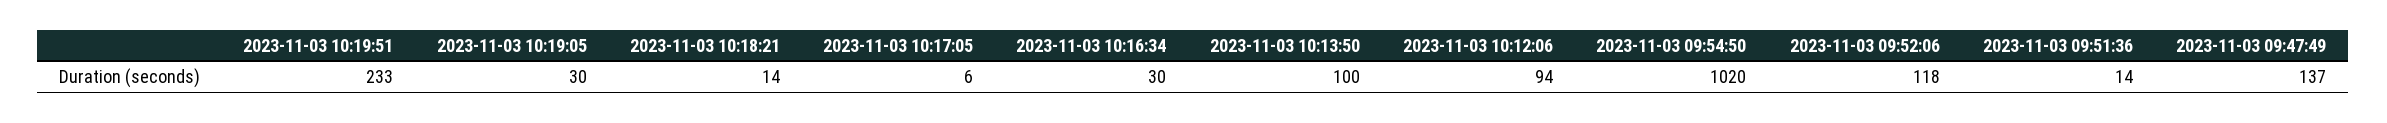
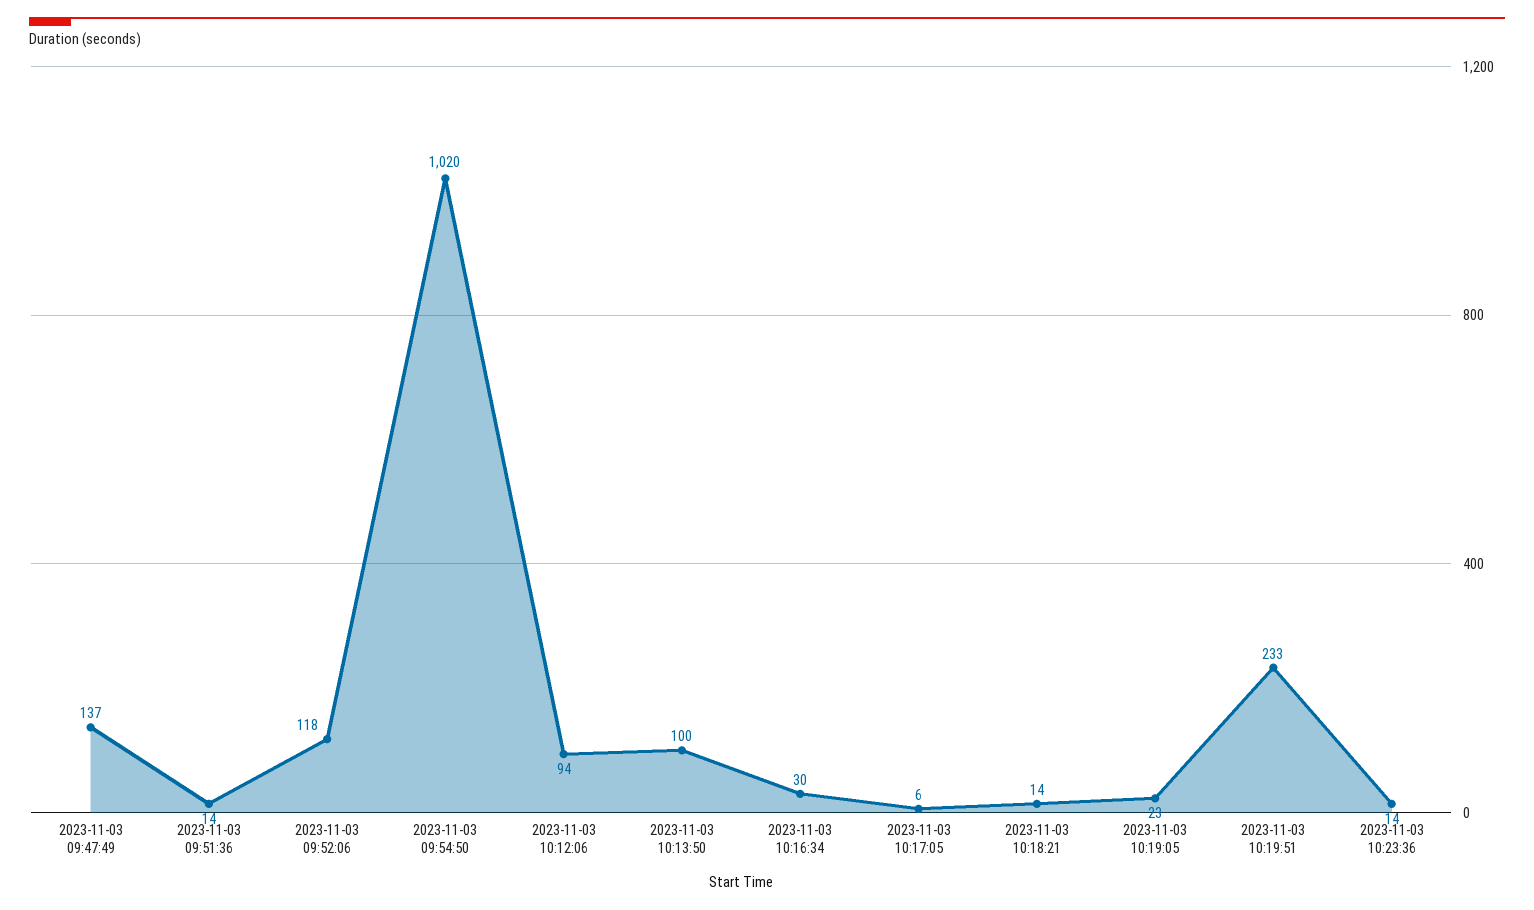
2023-11-03 10:19:05: 30 -> 23
2023-11-03 10:23:36: none -> 14

